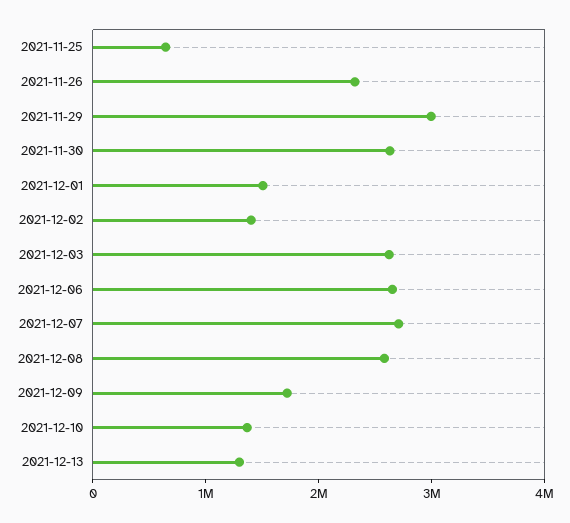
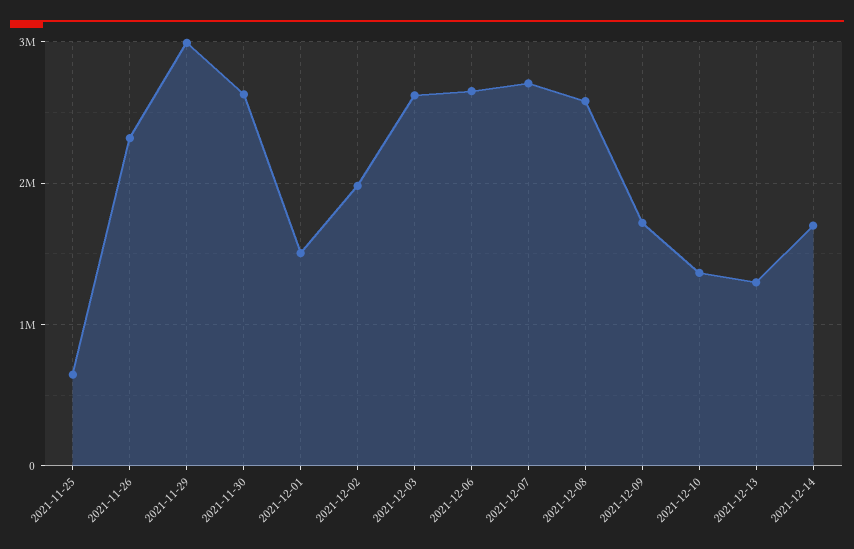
2021-12-02: 1400000 -> 2000000
2021-12-14: none -> 1700000

